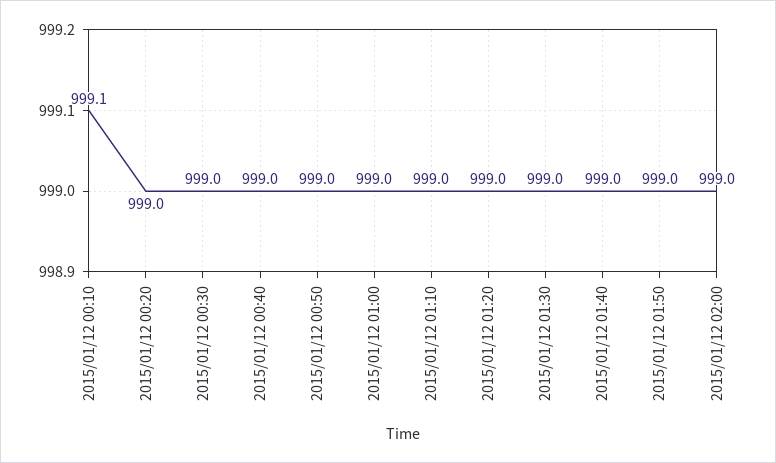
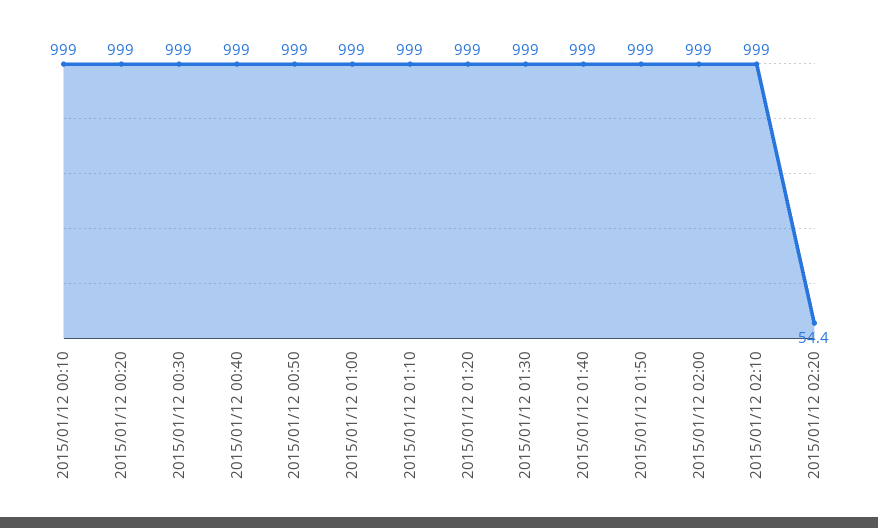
2015/01/12 00:10: 999.1 -> 999
2015/01/12 02:10: none -> 999
2015/01/12 02:20: none -> 54.4

